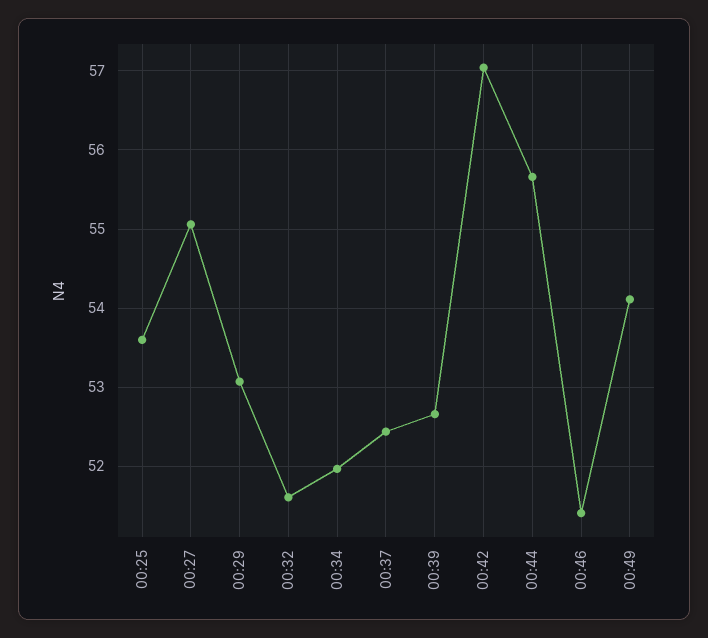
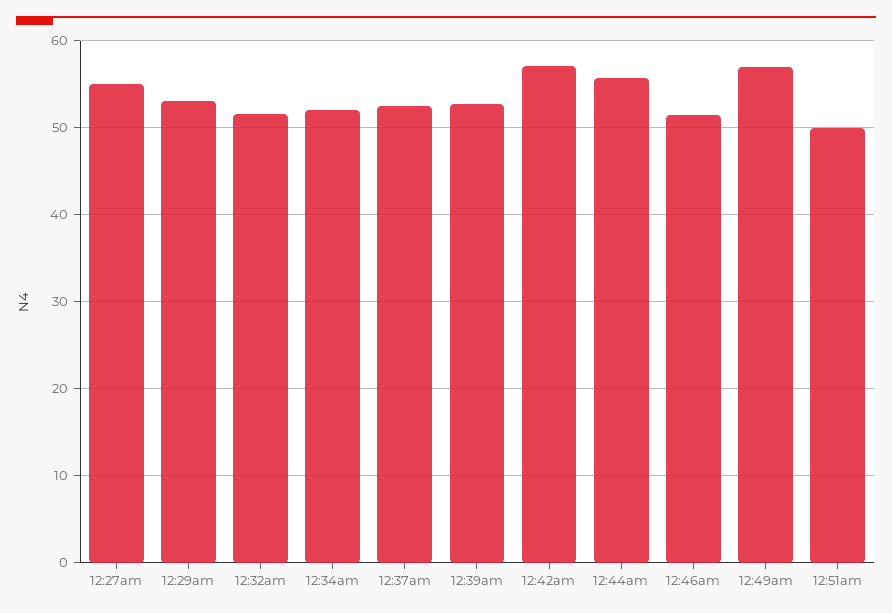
00:25: 53.6 -> none
00:49: 54.1 -> 57
12:51am: none -> 50

